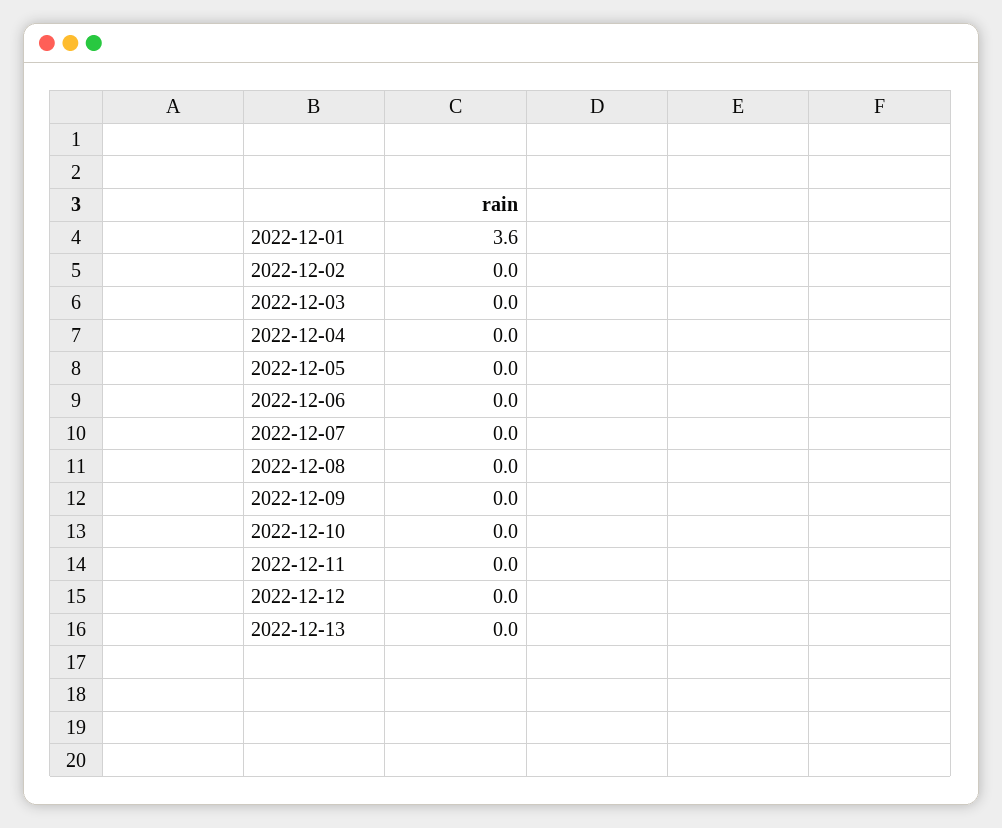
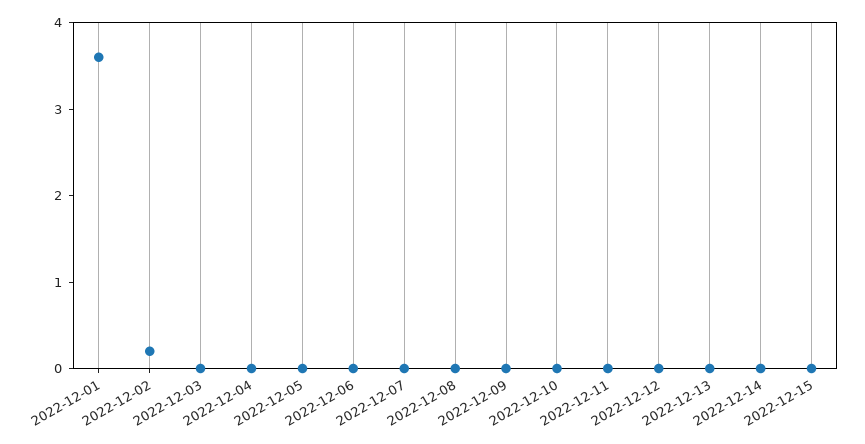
2022-12-02: 0 -> 0.2
2022-12-14: none -> 0
2022-12-15: none -> 0

